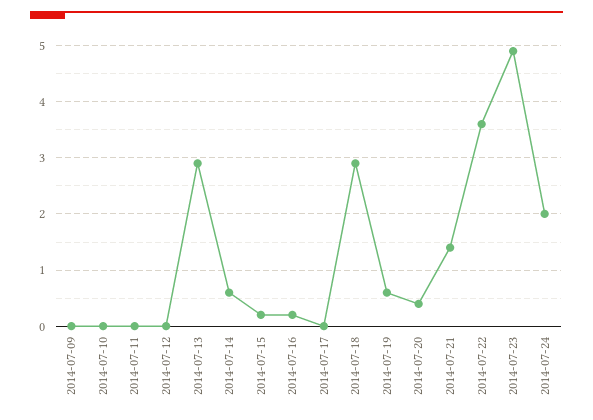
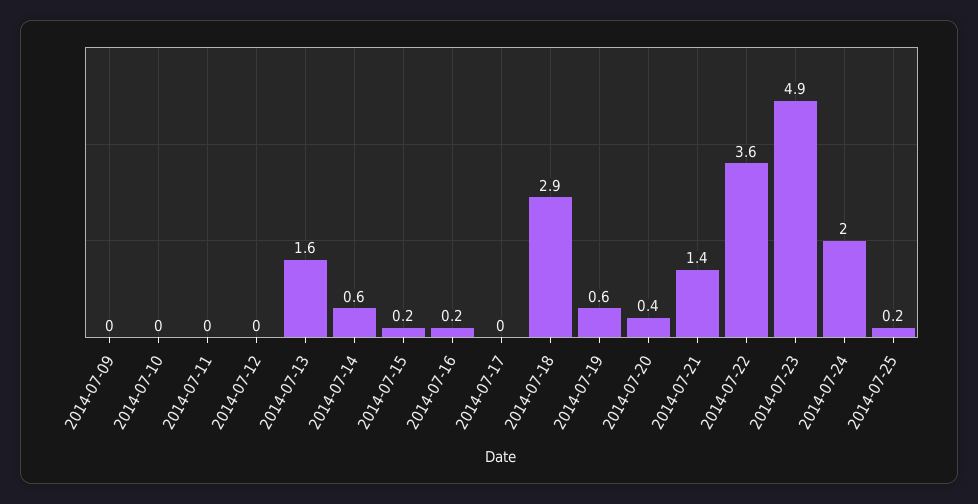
2014-07-13: 3 -> 1.6
2014-07-25: none -> 0.2

